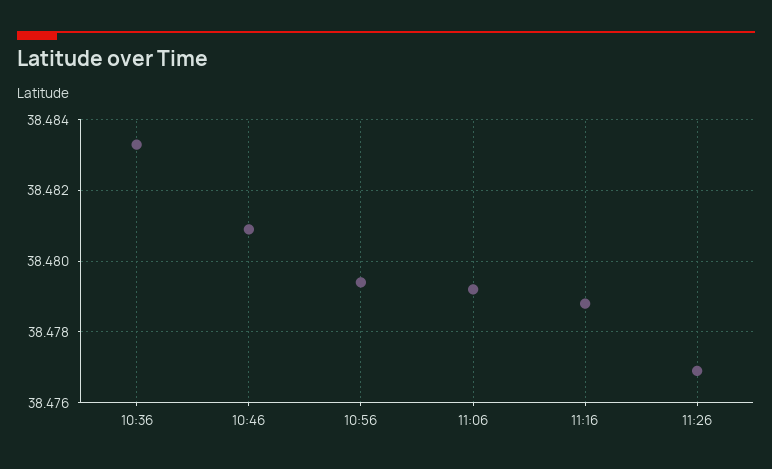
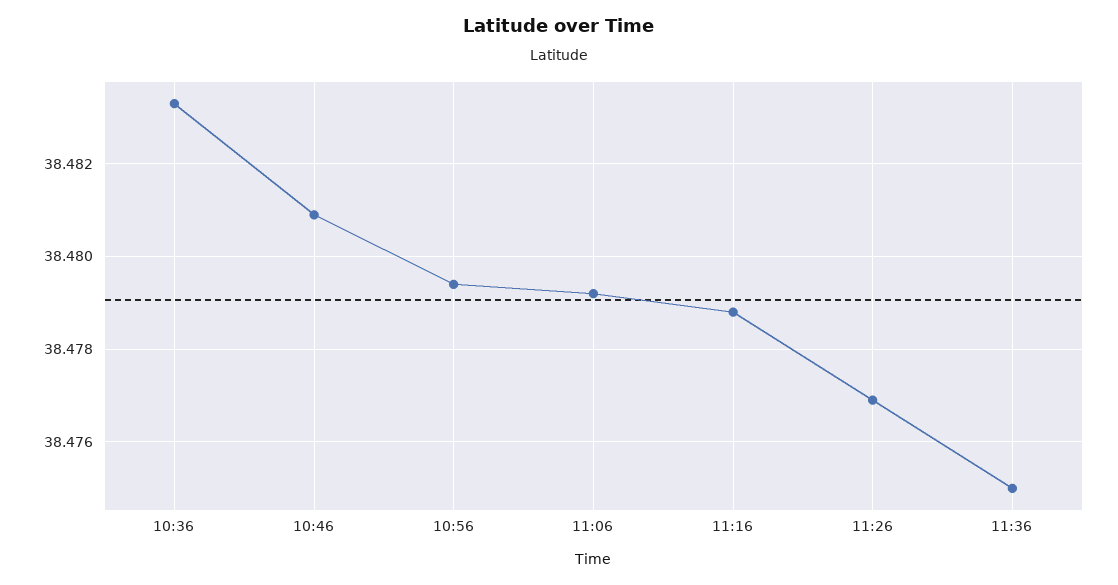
11:36: none -> 38.475

